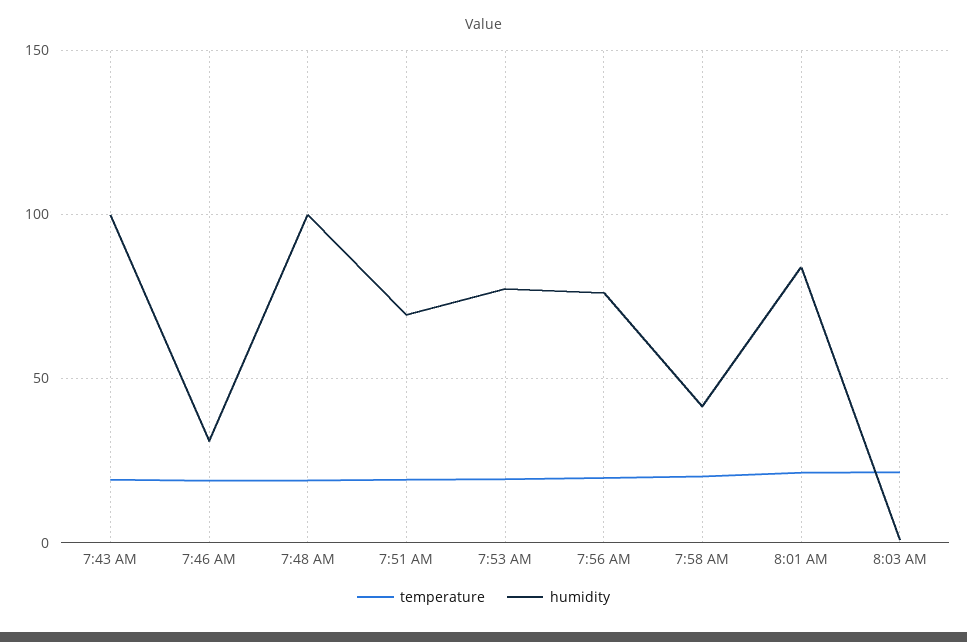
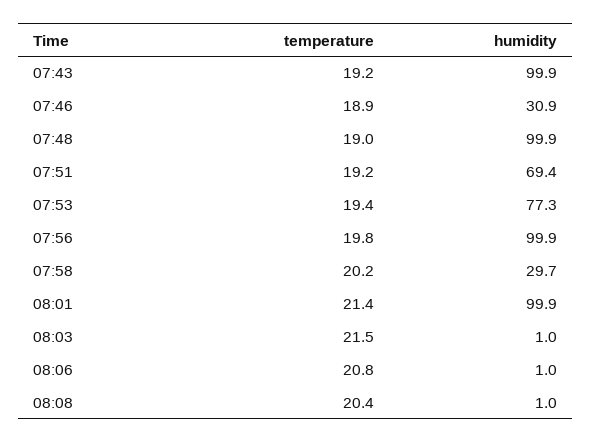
humidity, 7:56 AM: 75 -> 99.9
humidity, 7:58 AM: 40 -> 29.7
humidity, 8:01 AM: 85 -> 99.9
temperature, 08:06: none -> 20.8
humidity, 08:06: none -> 1
temperature, 08:08: none -> 20.4
humidity, 08:08: none -> 1

